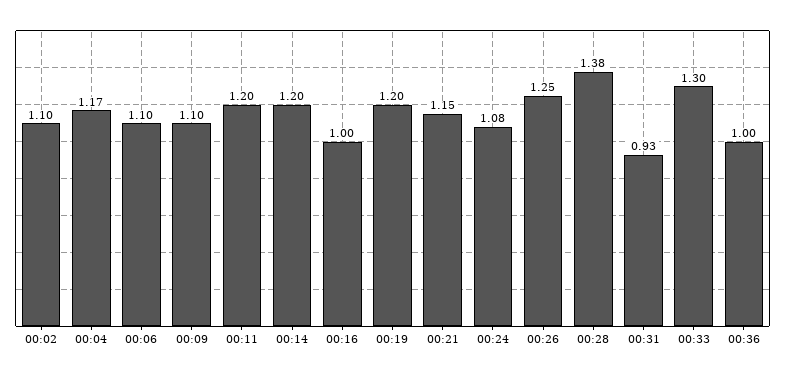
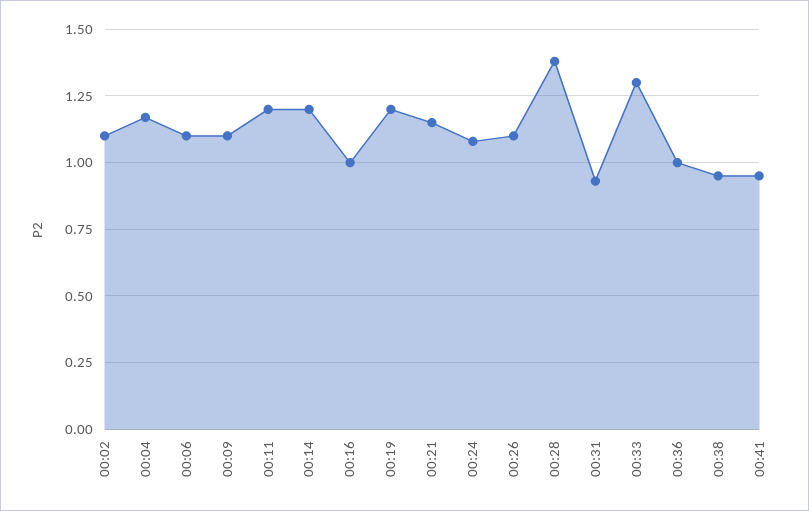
00:26: 1.25 -> 1.1
00:38: none -> 0.95
00:41: none -> 0.95

